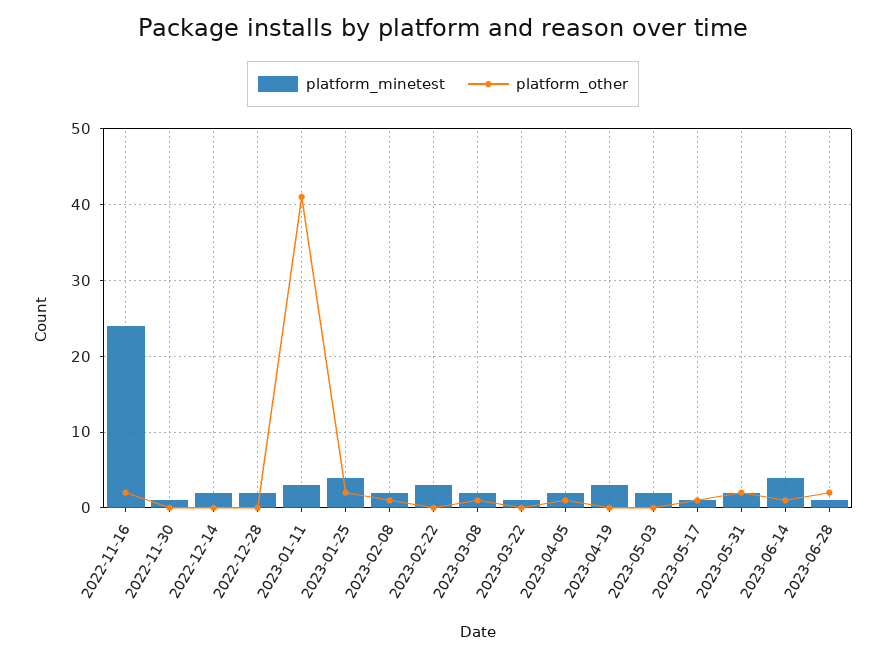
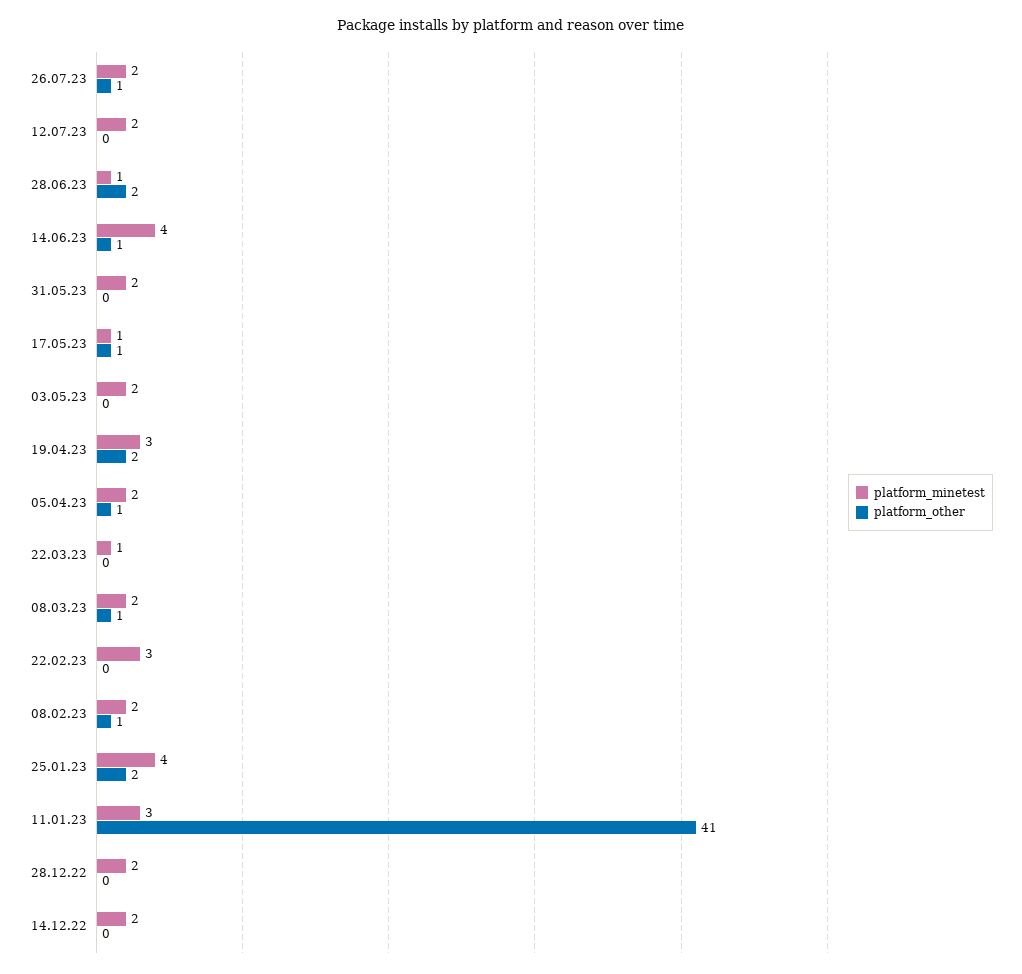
platform_minetest, 2022-11-16: 24 -> none
platform_other, 2022-11-16: 2 -> none
platform_minetest, 2022-11-30: 1 -> none
platform_other, 2022-11-30: 0 -> none
platform_other, 2023-04-19: 0 -> 2
platform_other, 2023-05-31: 2 -> 0
platform_minetest, 26.07.23: none -> 2
platform_other, 26.07.23: none -> 1
platform_minetest, 12.07.23: none -> 2
platform_other, 12.07.23: none -> 0

